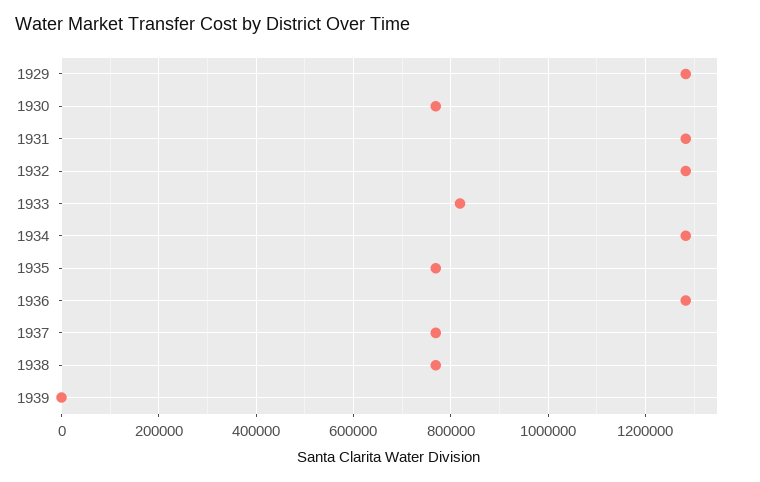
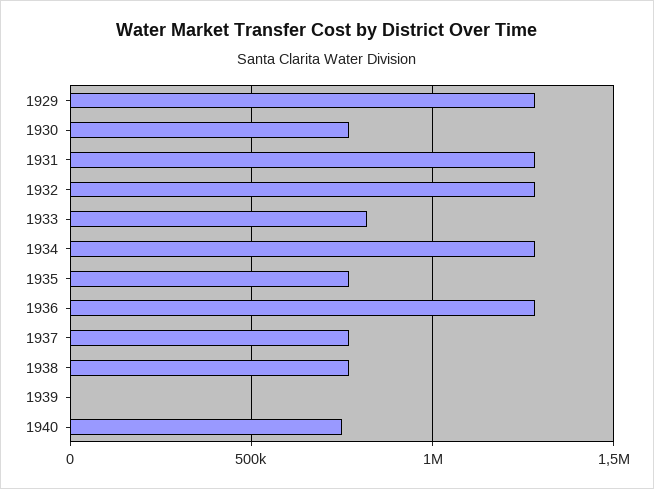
1940: none -> 750000

